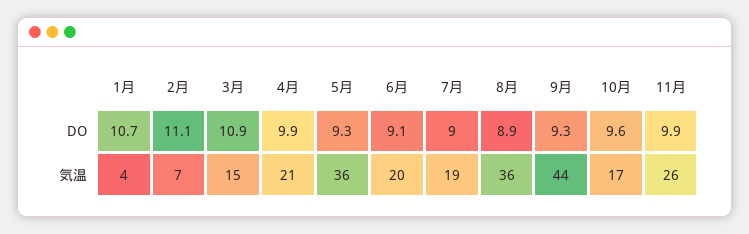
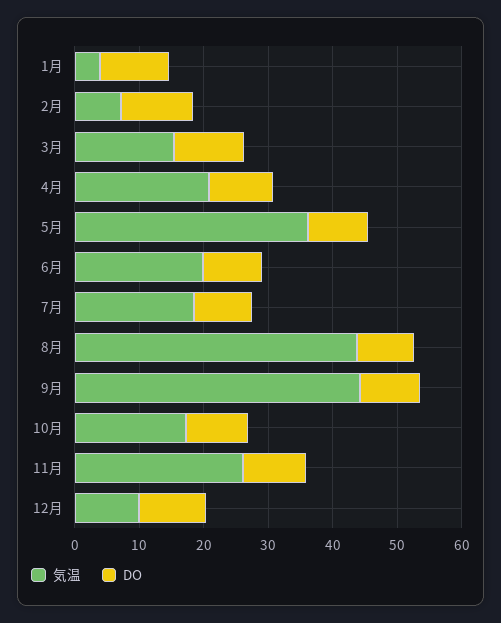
気温, 8月: 36 -> 44
気温, 12月: none -> 10
DO, 12月: none -> 10

